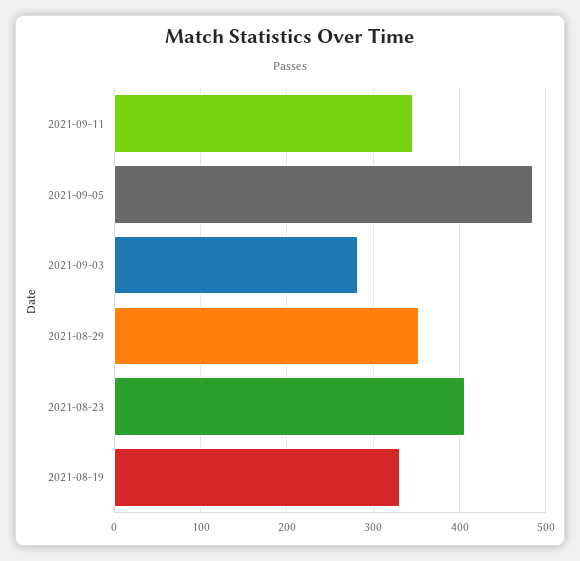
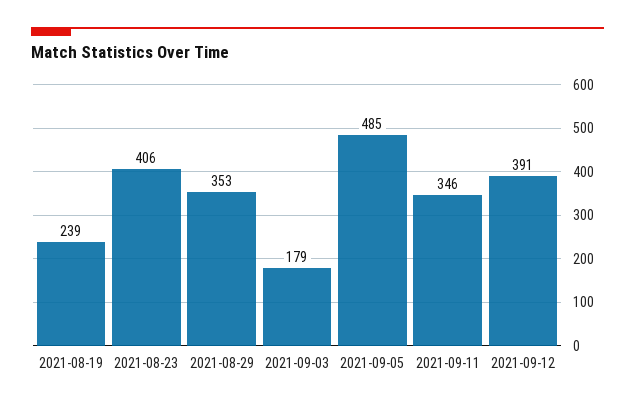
2021-09-03: 280 -> 179
2021-08-19: 330 -> 239
2021-09-12: none -> 391

